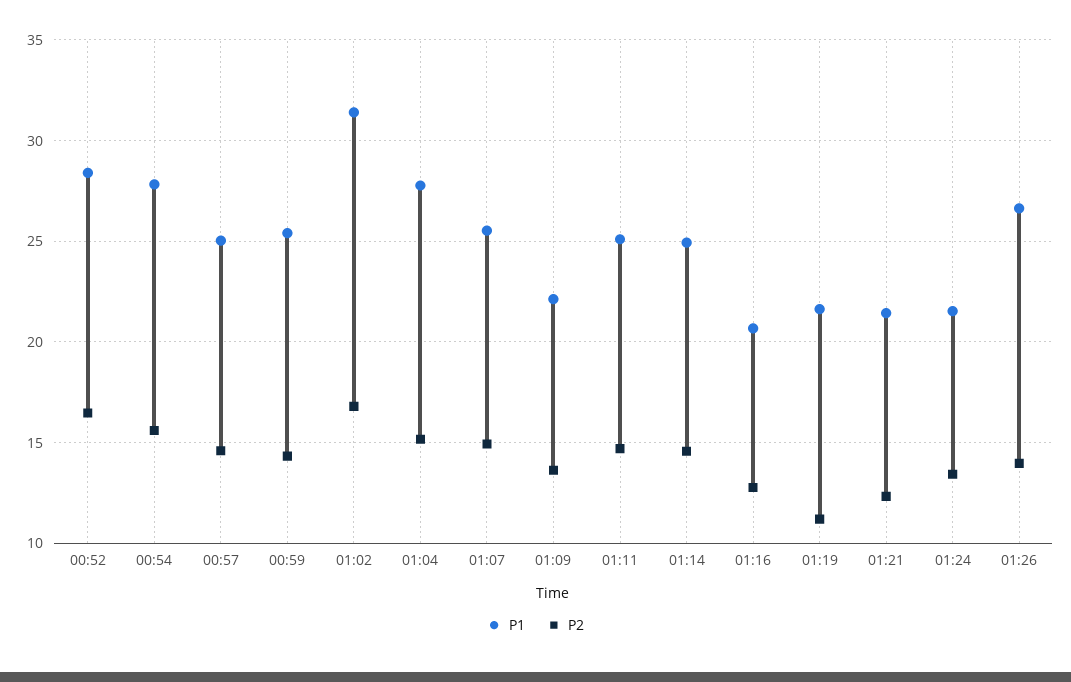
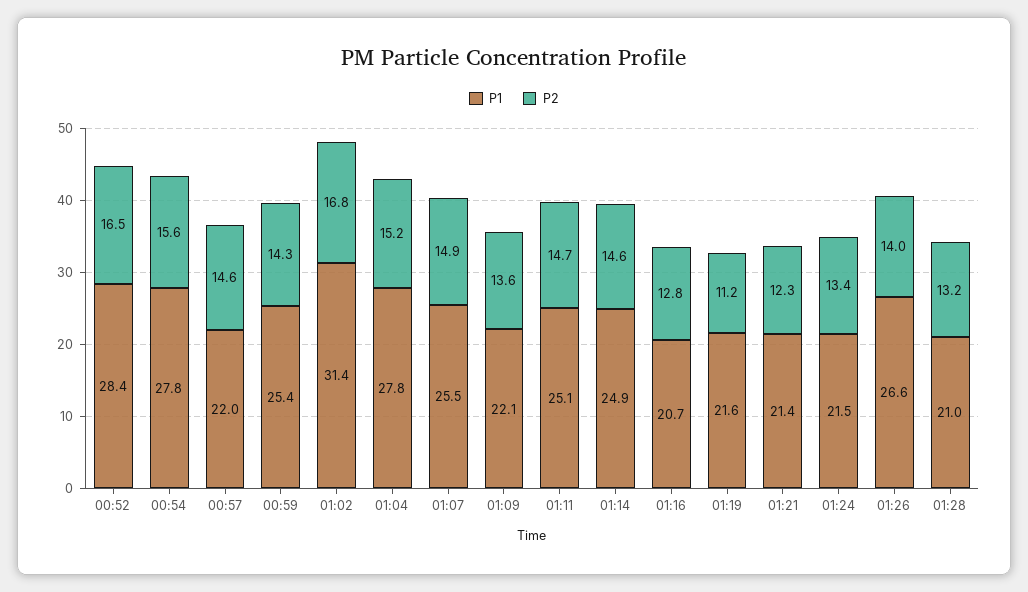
P1, 00:57: 25 -> 22
P1, 01:28: none -> 21
P2, 01:28: none -> 13.2

